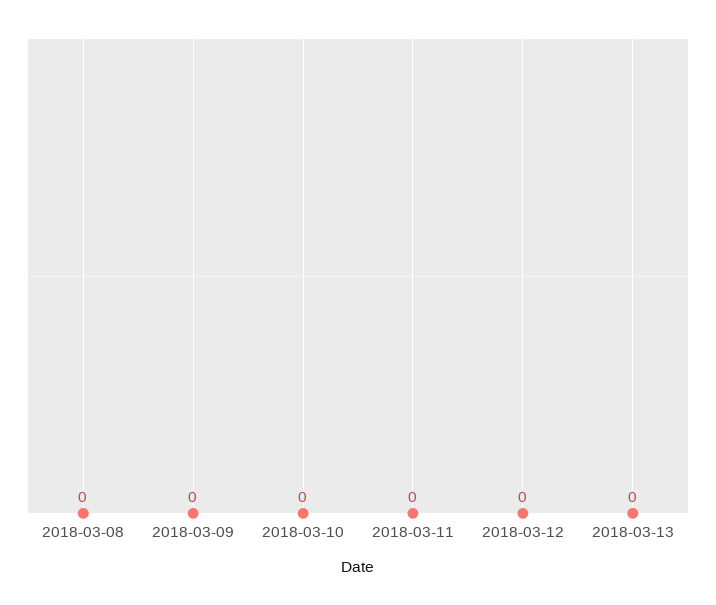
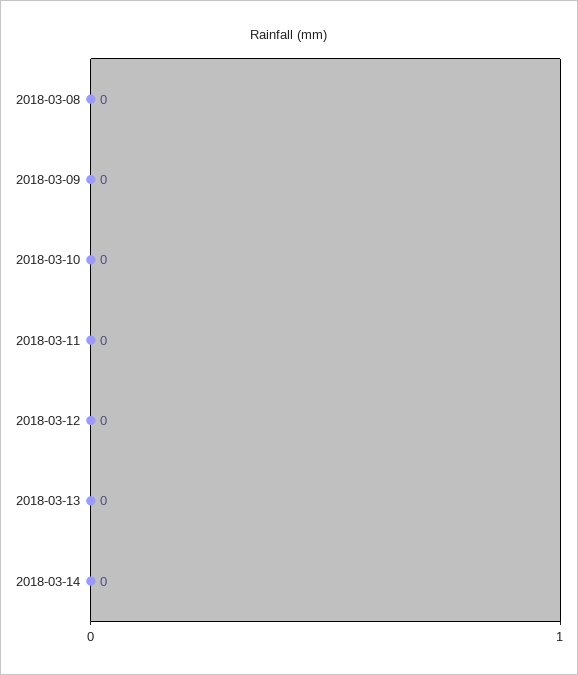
2018-03-14: none -> 0

